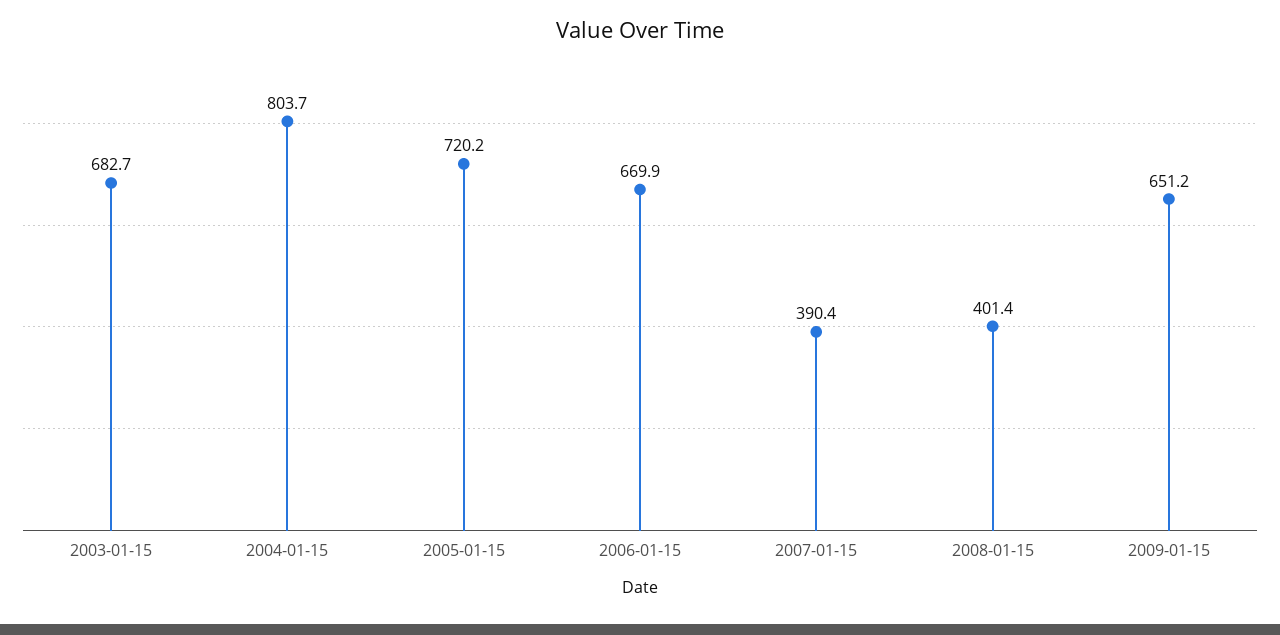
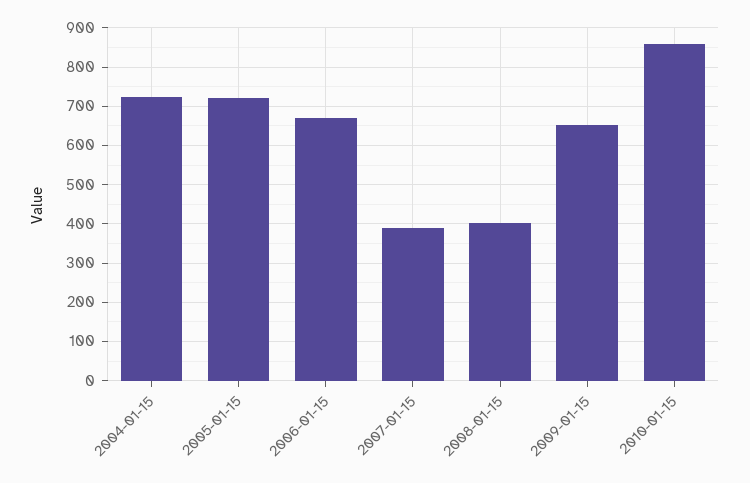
2003-01-15: 682.7 -> none
2004-01-15: 803.7 -> 720
2010-01-15: none -> 860

